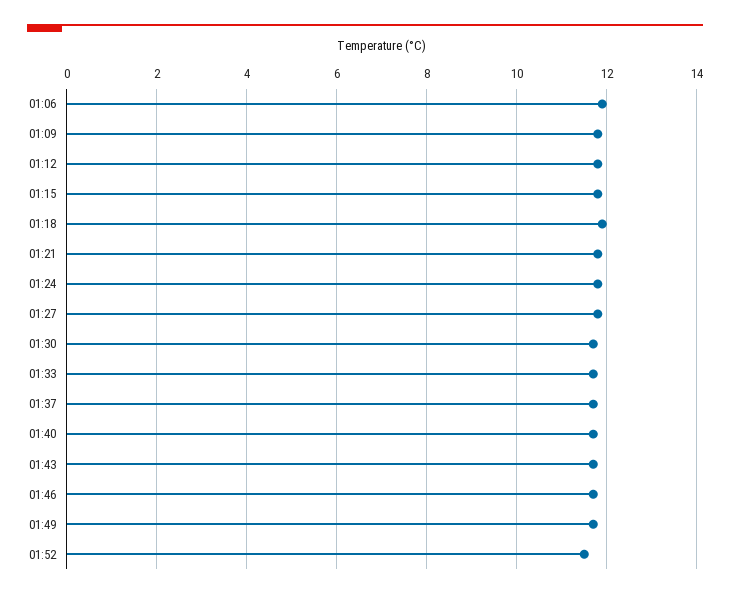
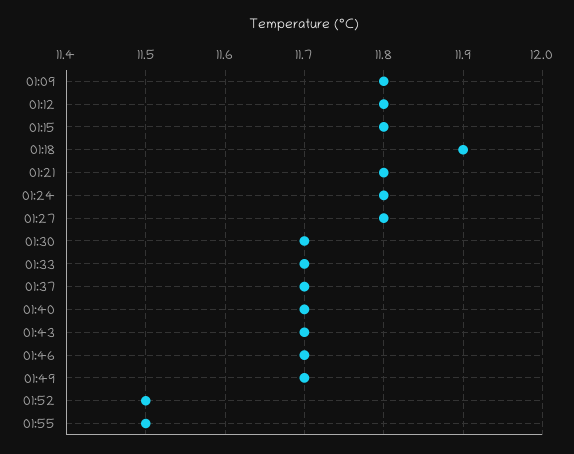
01:06: 12 -> none
01:55: none -> 11.5

